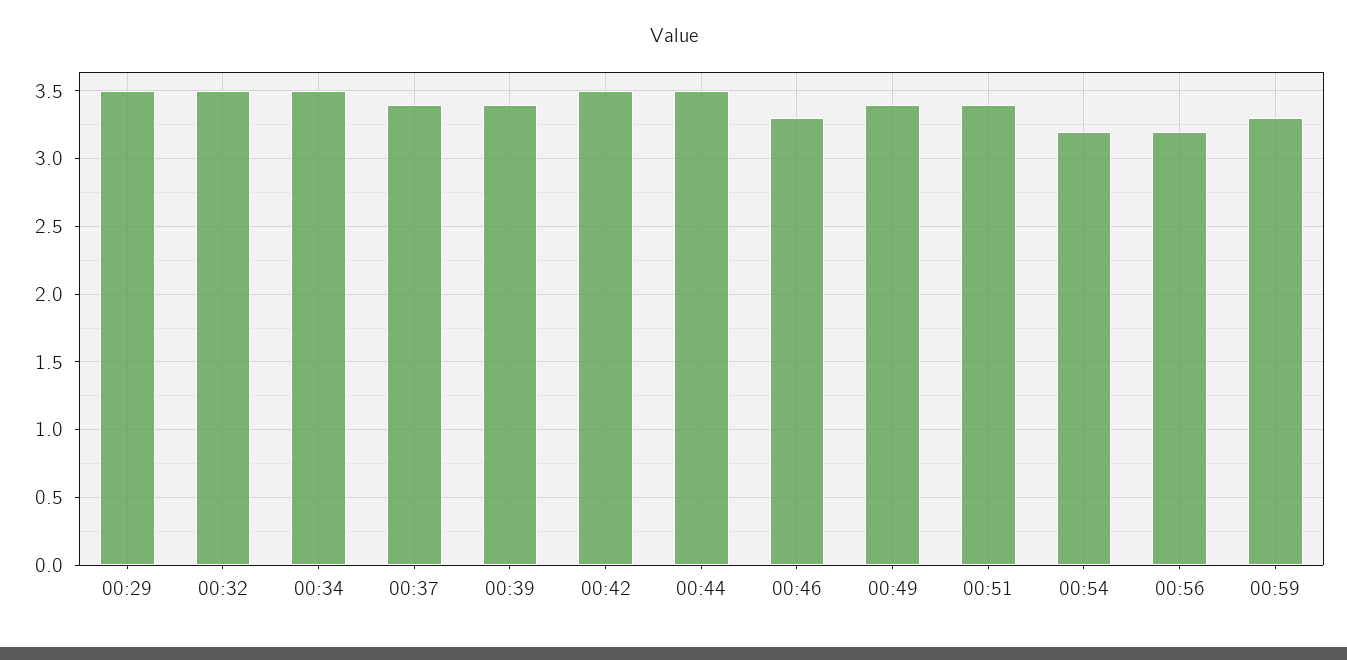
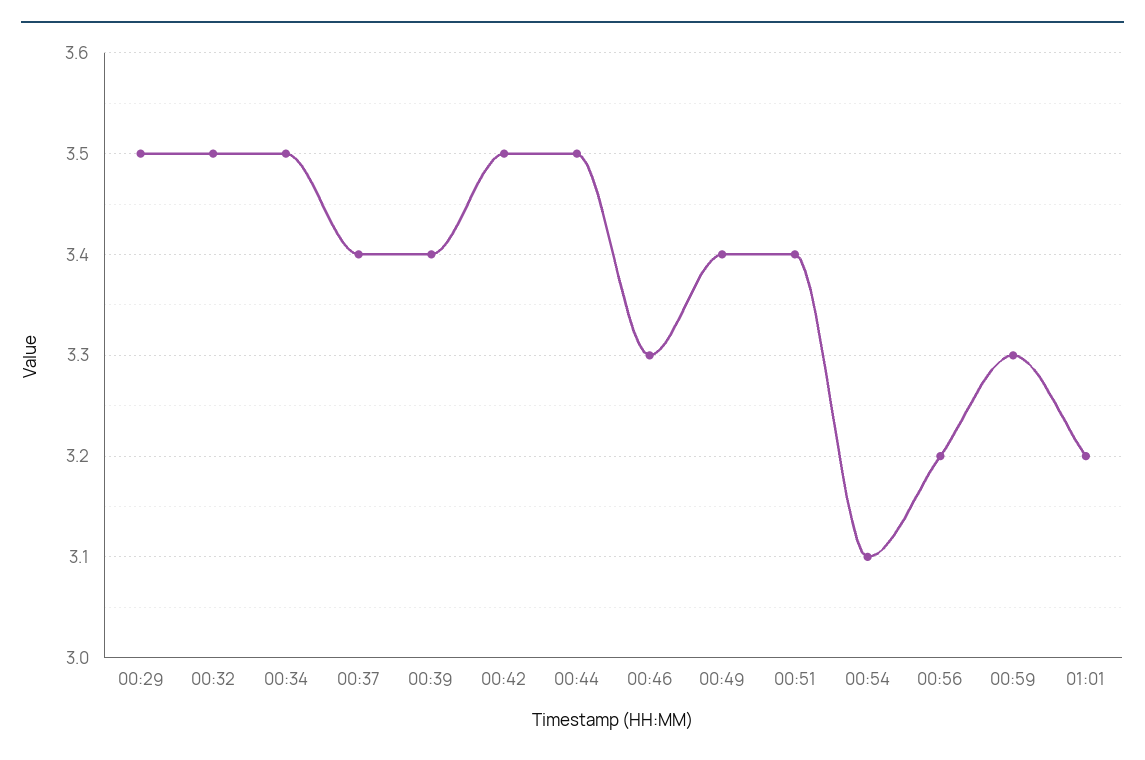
00:54: 3.2 -> 3.1
01:01: none -> 3.2

